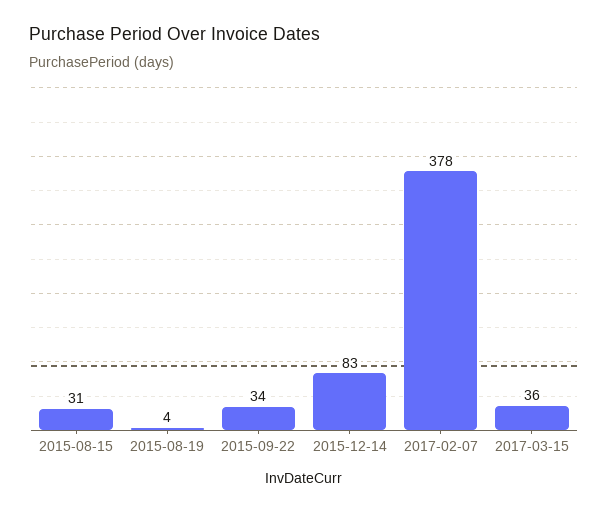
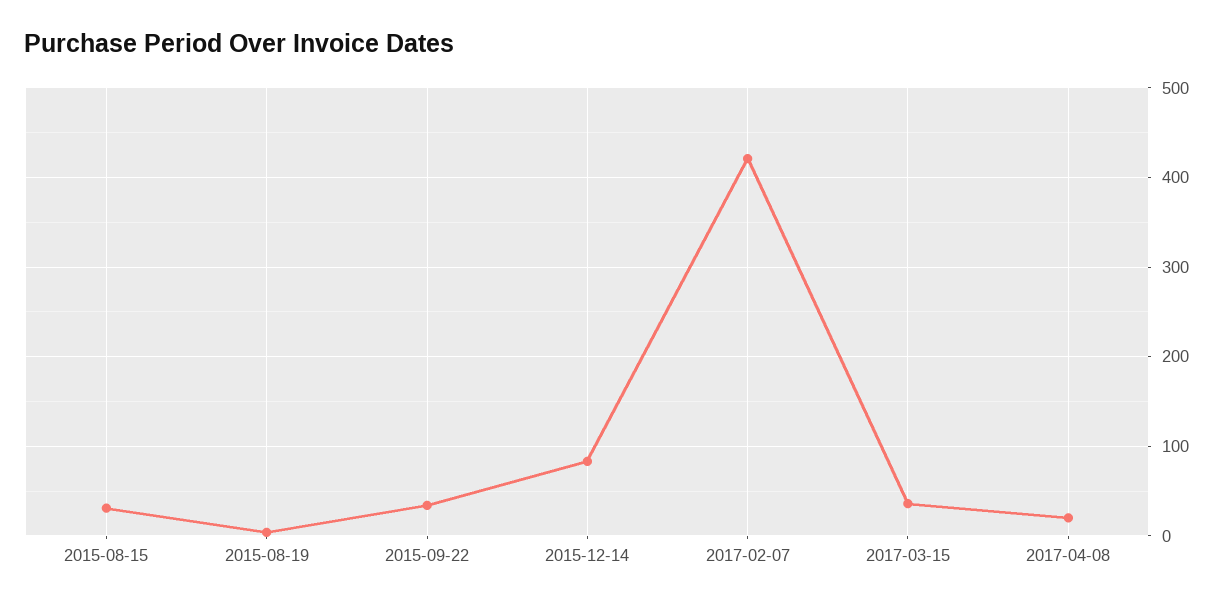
2017-02-07: 378 -> 420
2017-04-08: none -> 20

